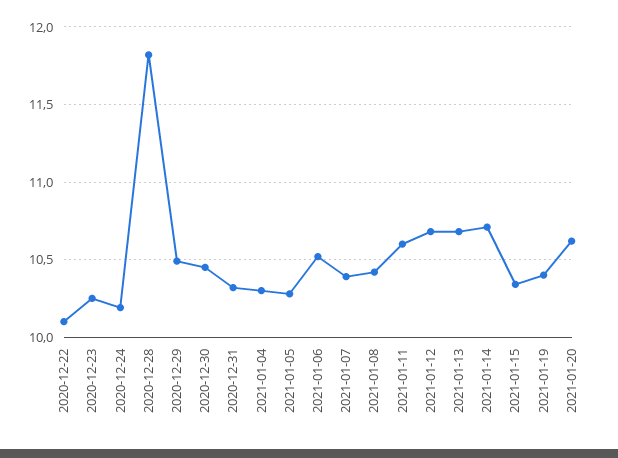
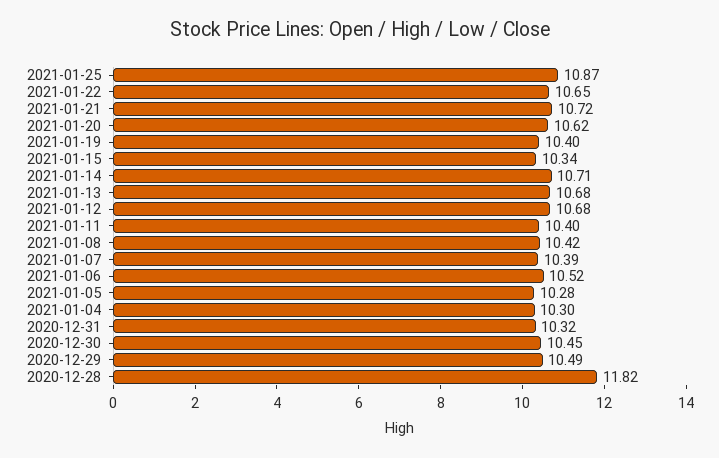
2020-12-22: 10.1 -> none
2020-12-23: 10.25 -> none
2020-12-24: 10.2 -> none
2021-01-11: 10.6 -> 10.4
2021-01-25: none -> 10.87
2021-01-22: none -> 10.65
2021-01-21: none -> 10.72

